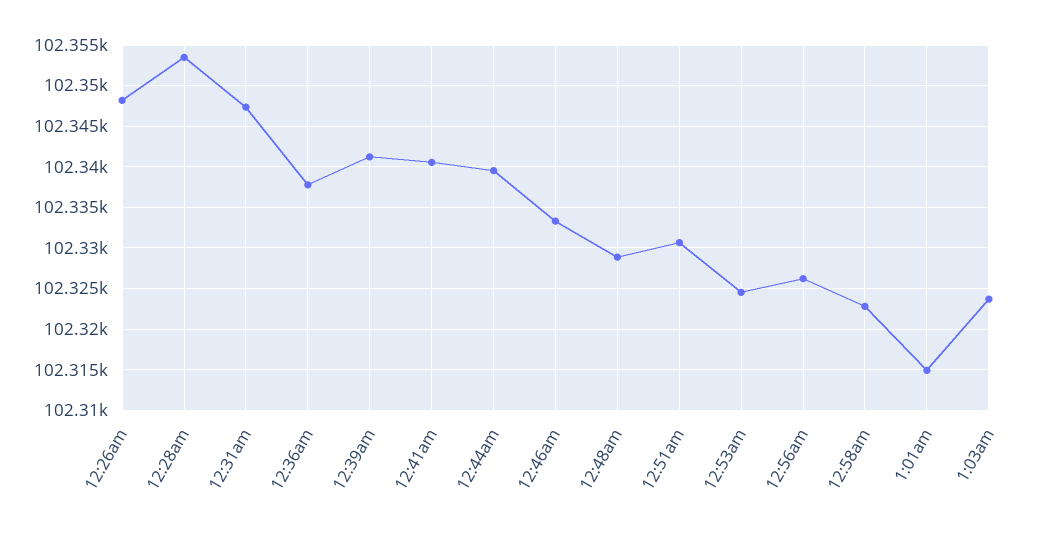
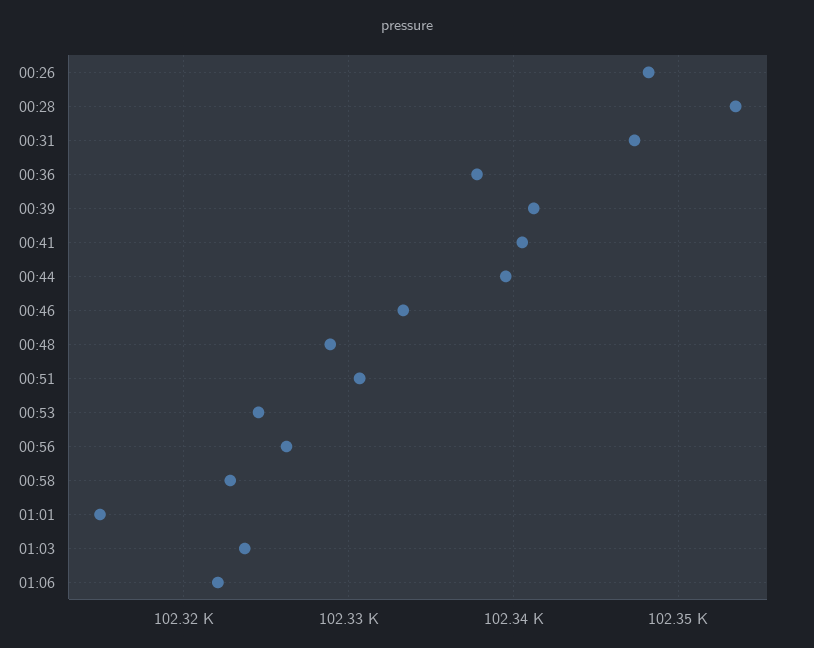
01:06: none -> 102322

